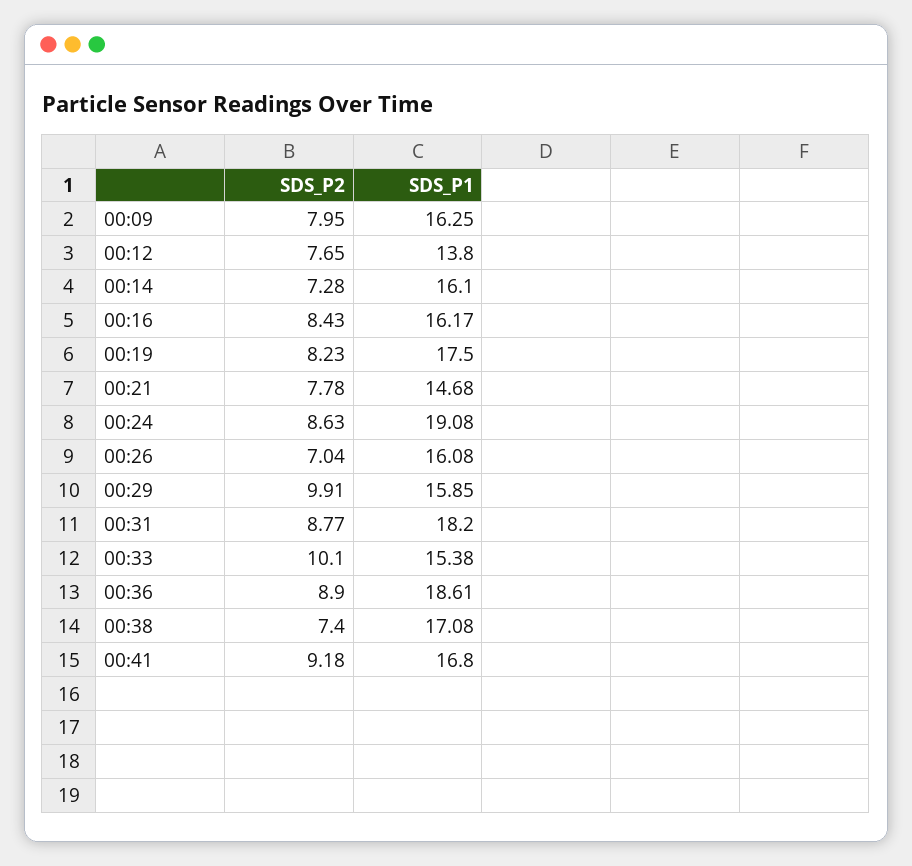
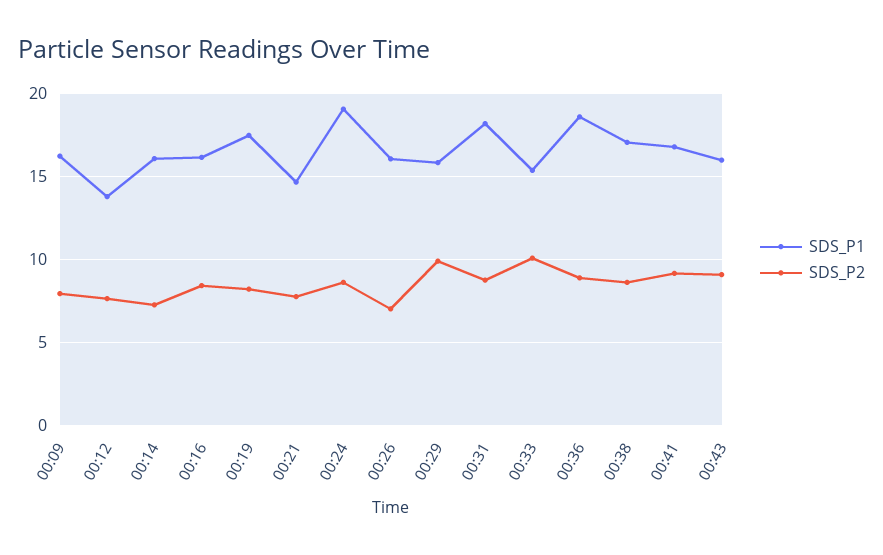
SDS_P2, 00:38: 7.4 -> 8.5
SDS_P1, 00:43: none -> 16
SDS_P2, 00:43: none -> 9

